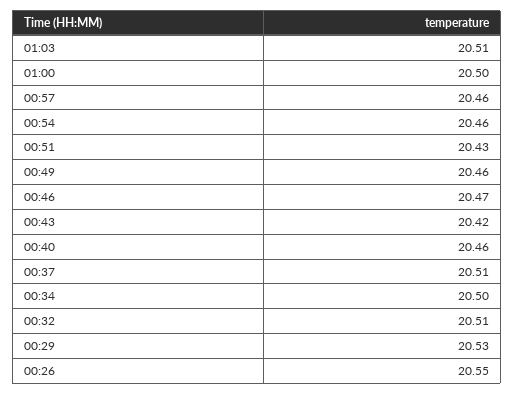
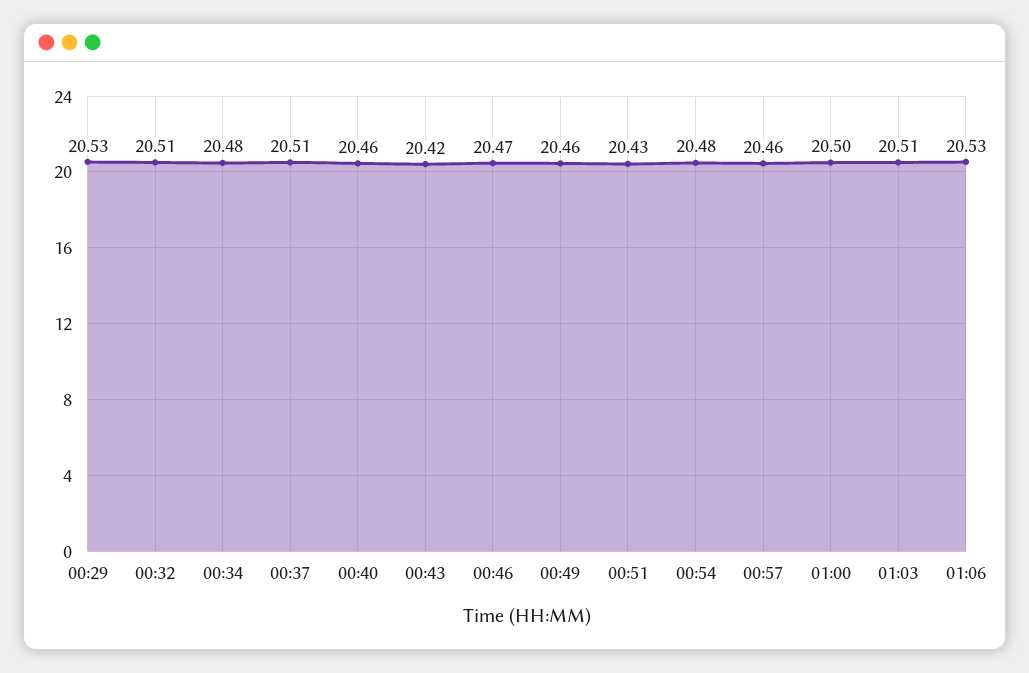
00:54: 20.46 -> 20.48
00:34: 20.5 -> 20.48
00:26: 20.55 -> none
01:06: none -> 20.53

